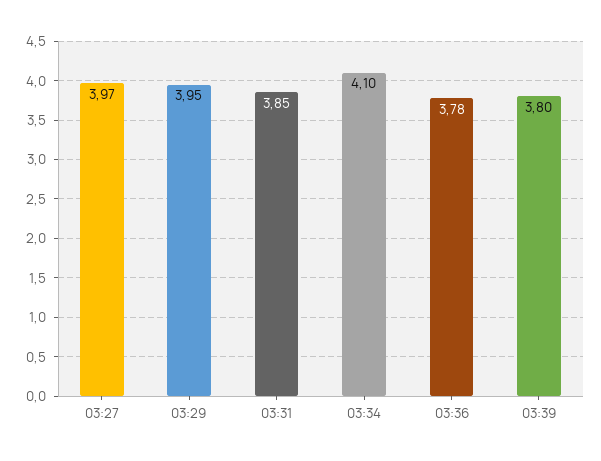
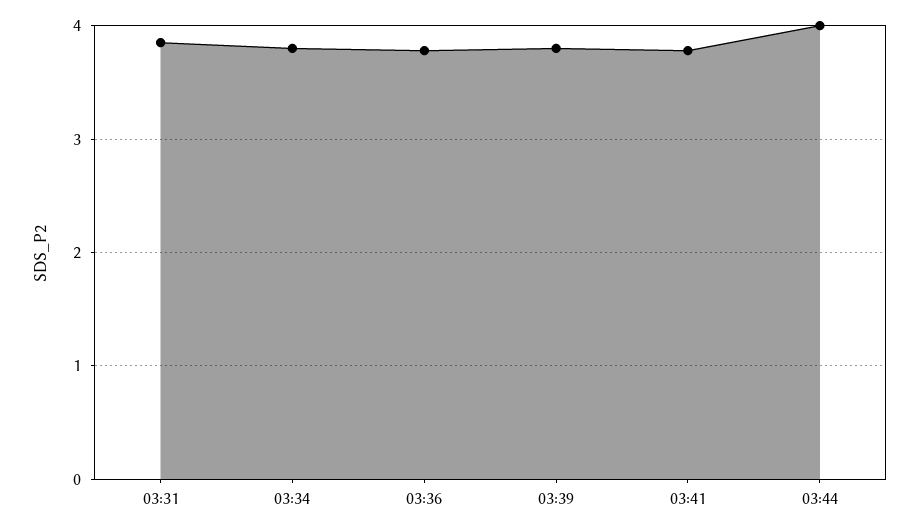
03:27: 3.97 -> none
03:29: 3.95 -> none
03:34: 4.1 -> 3.8
03:41: none -> 3.8
03:44: none -> 4

